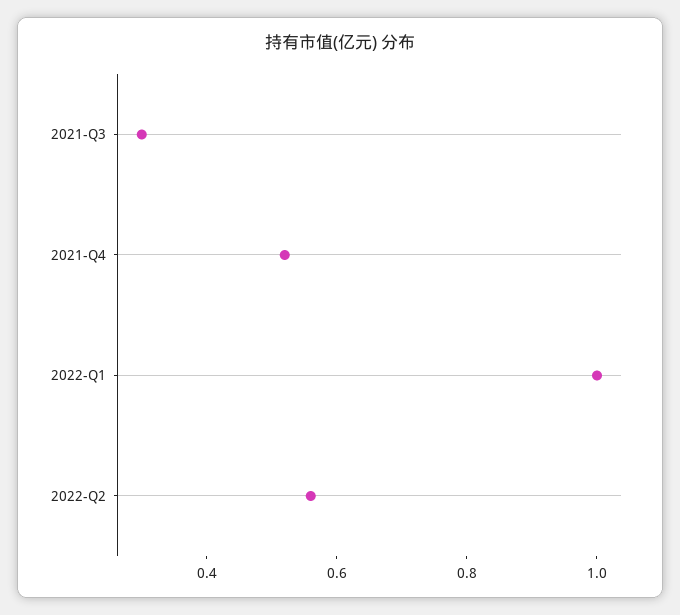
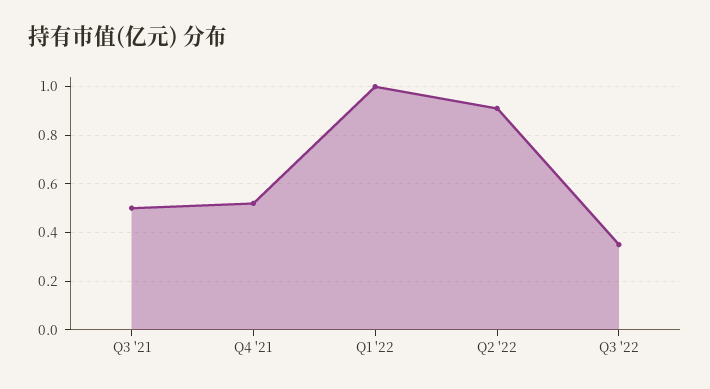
2021-Q3: 0.3 -> 0.5
2022-Q2: 0.55 -> 0.9
Q3 '22: none -> 0.35

